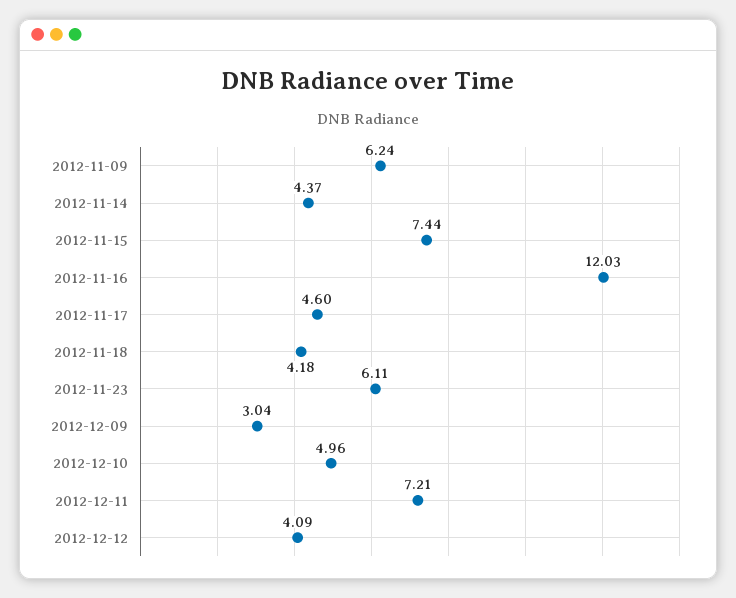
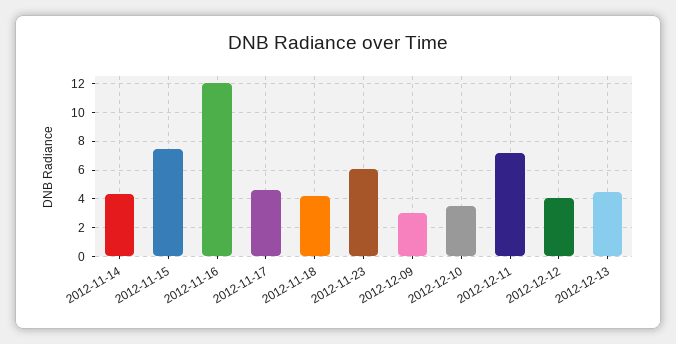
2012-11-09: 6.24 -> none
2012-12-10: 4.96 -> 3.5
2012-12-13: none -> 4.5

